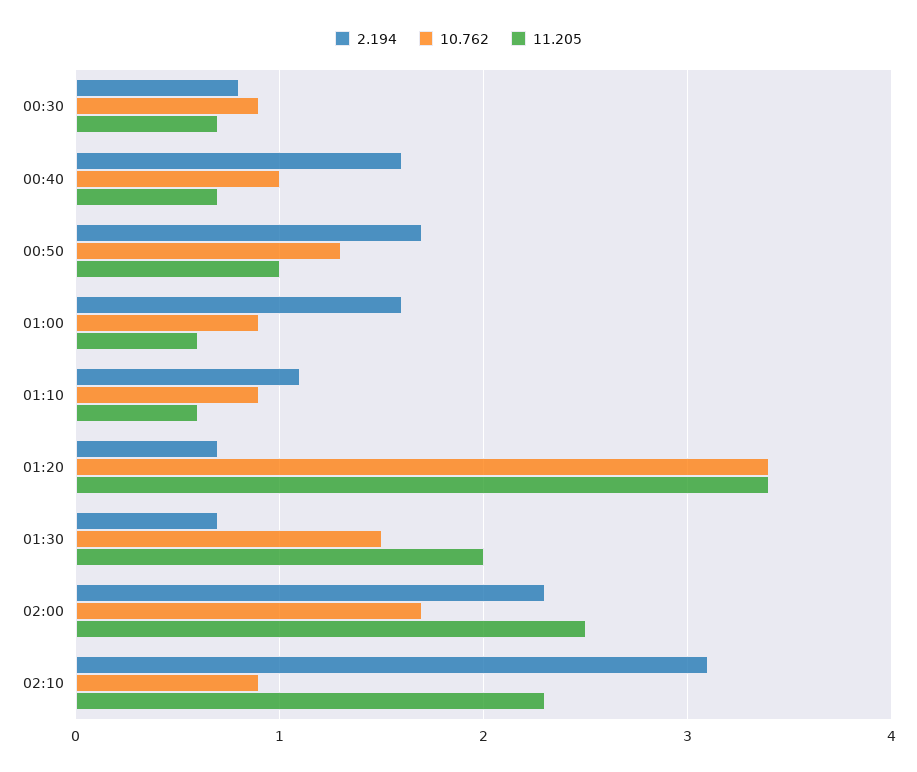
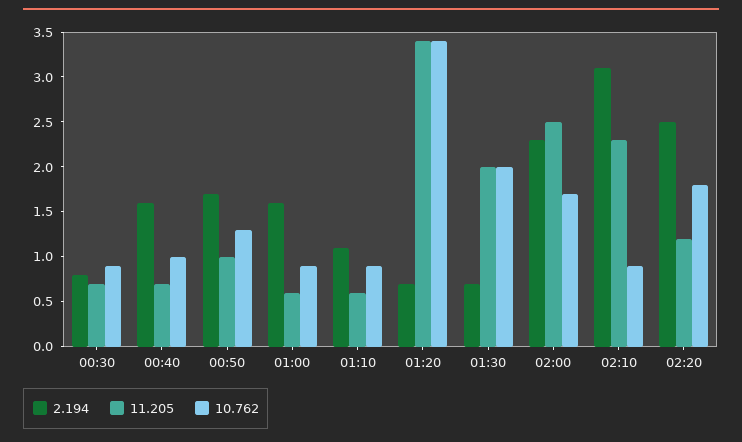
10.762, 01:30: 1.5 -> 2
2.194, 02:20: none -> 2.5
11.205, 02:20: none -> 1.2
10.762, 02:20: none -> 1.8

